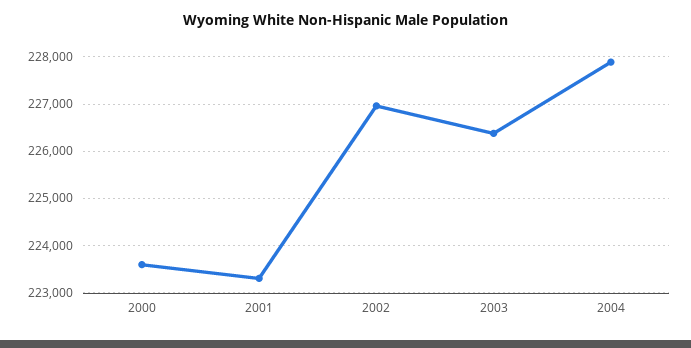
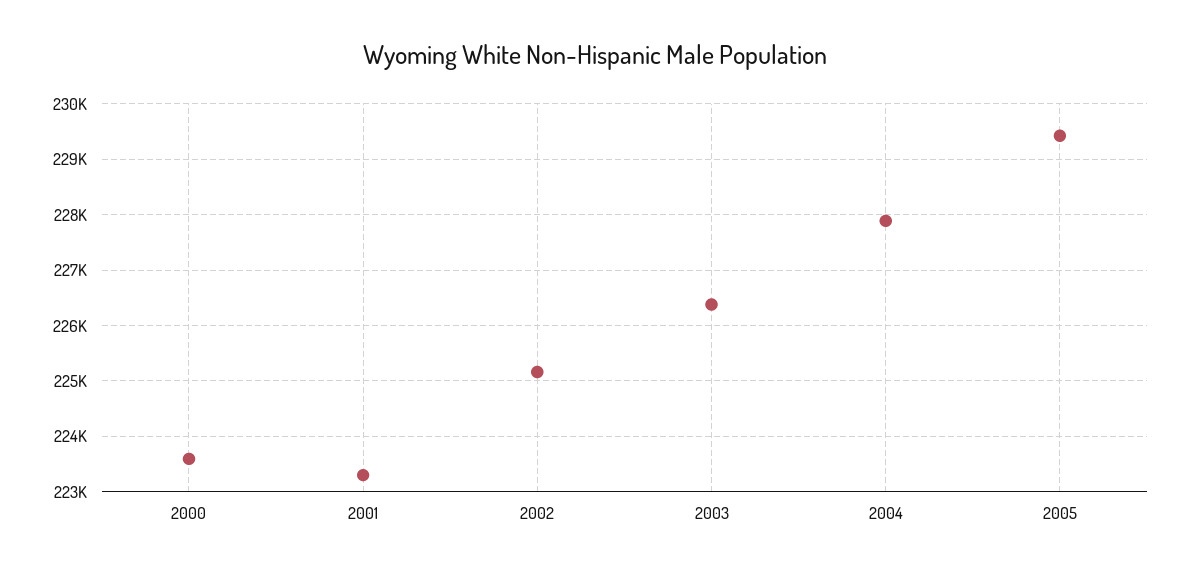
2002: 227000 -> 225200
2005: none -> 229400

